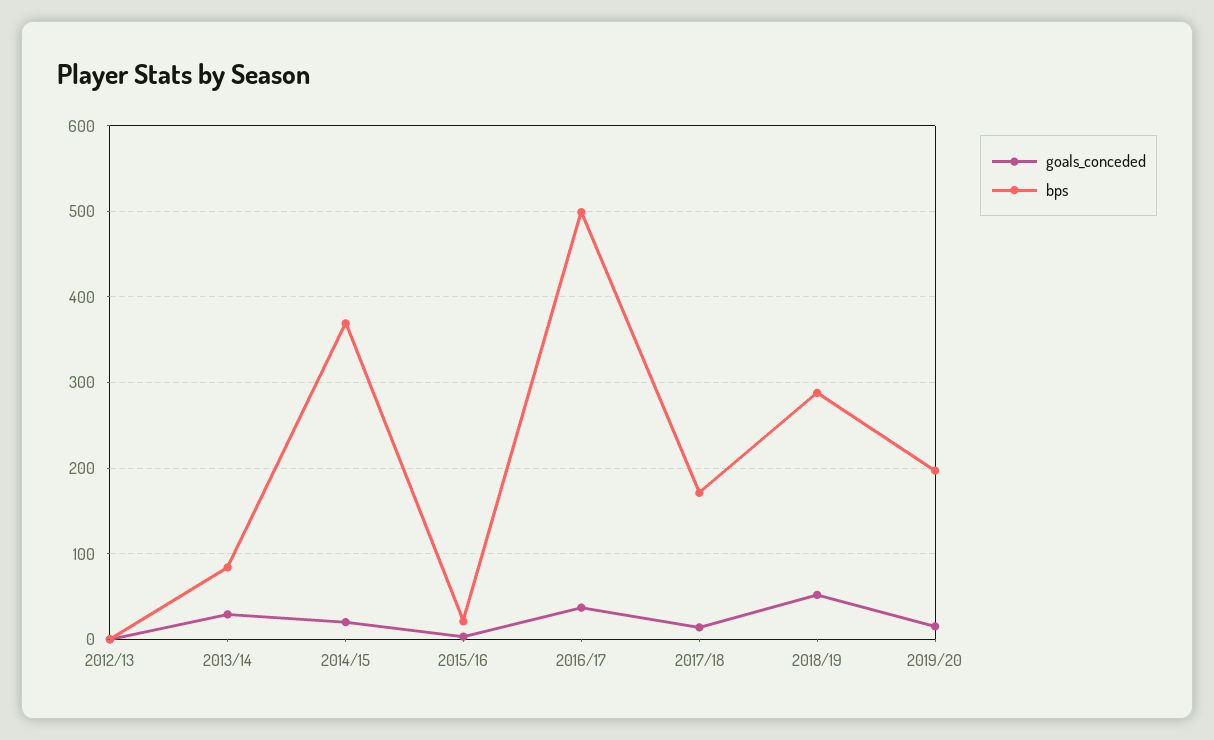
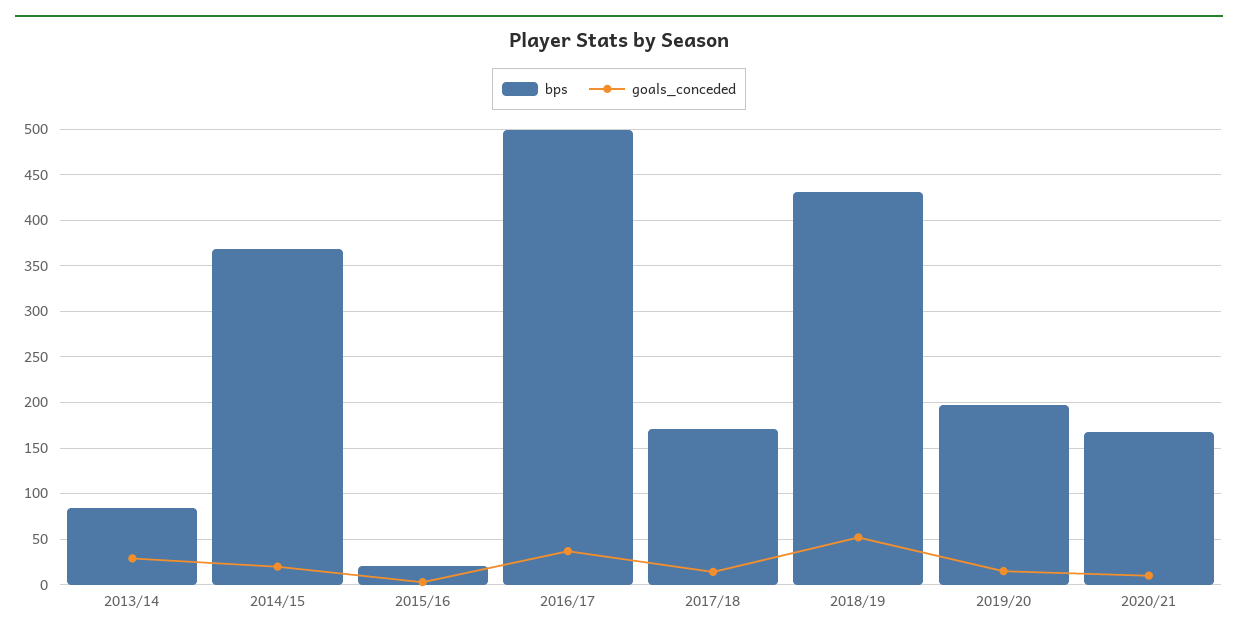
goals_conceded, 2012/13: 0 -> none
bps, 2012/13: 0 -> none
bps, 2018/19: 290 -> 430
bps, 2020/21: none -> 170
goals_conceded, 2020/21: none -> 10

